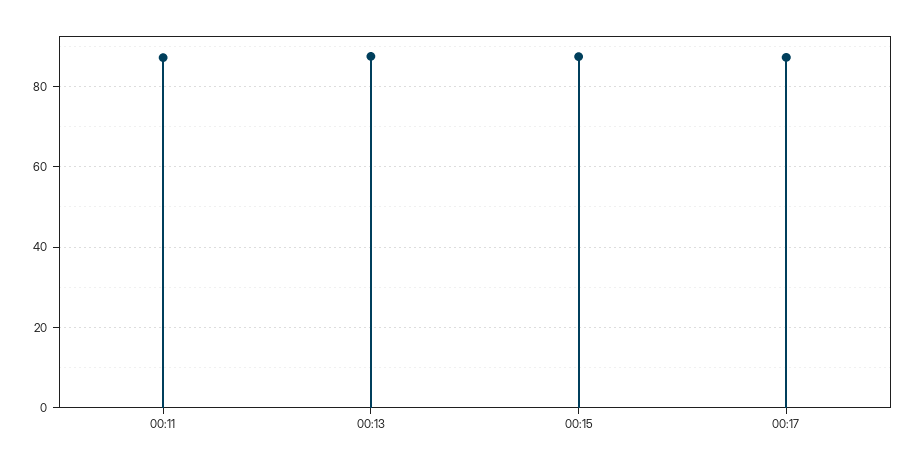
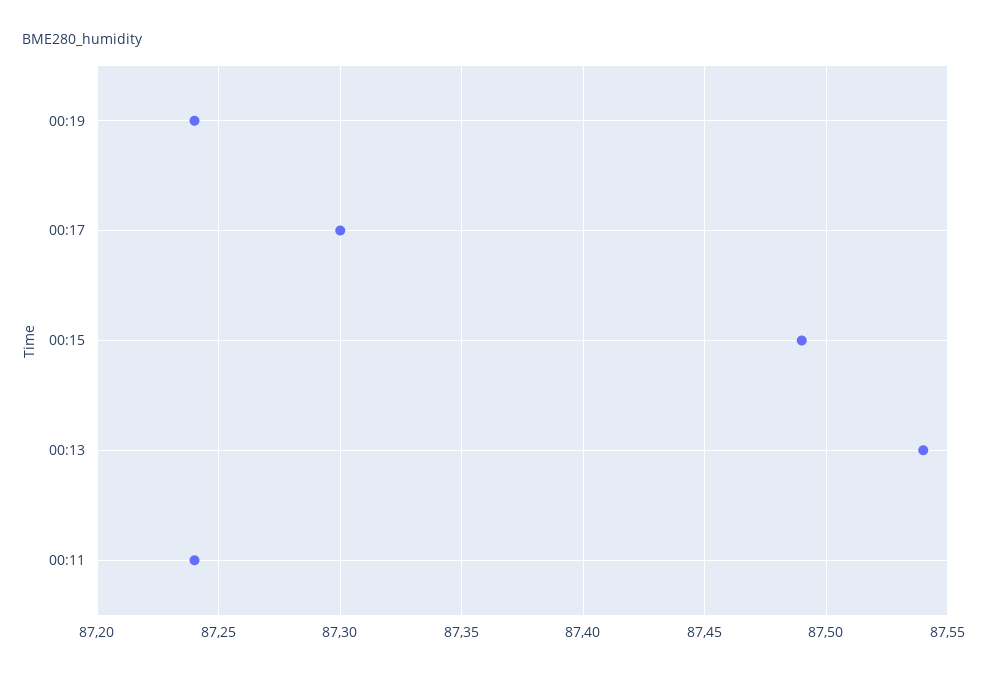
00:19: none -> 87.24

